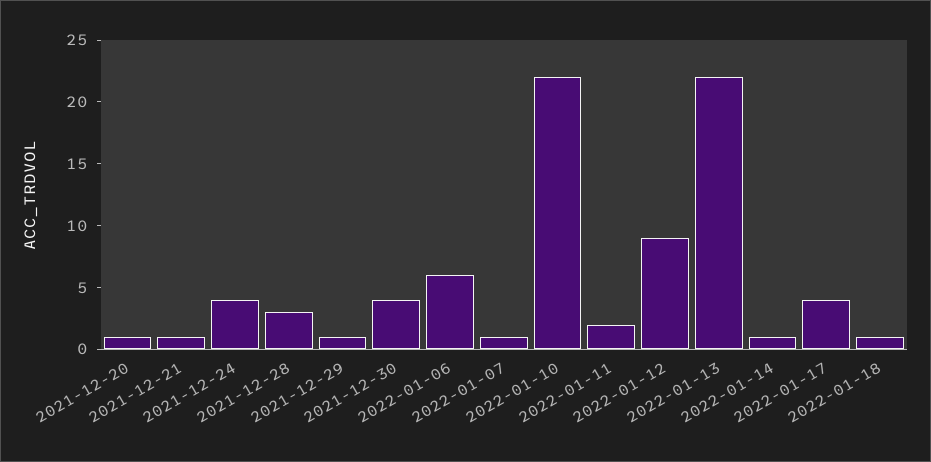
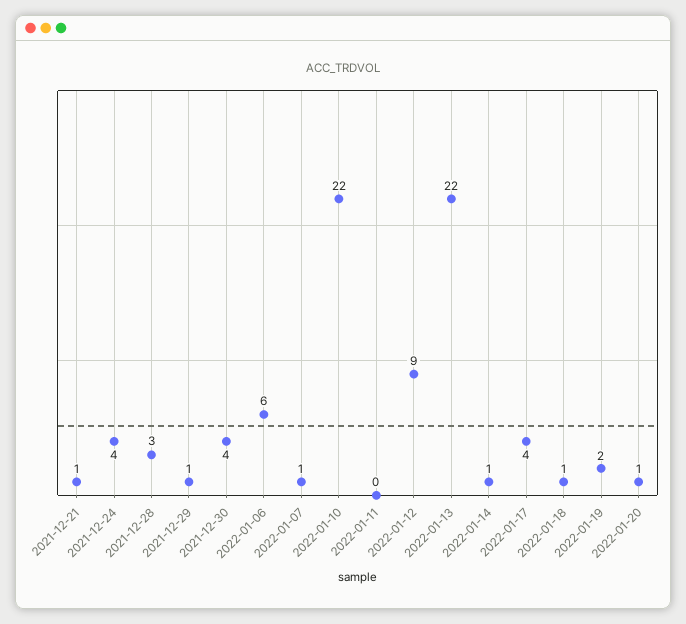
2021-12-20: 1 -> none
2022-01-11: 2 -> 0
2022-01-19: none -> 2
2022-01-20: none -> 1

